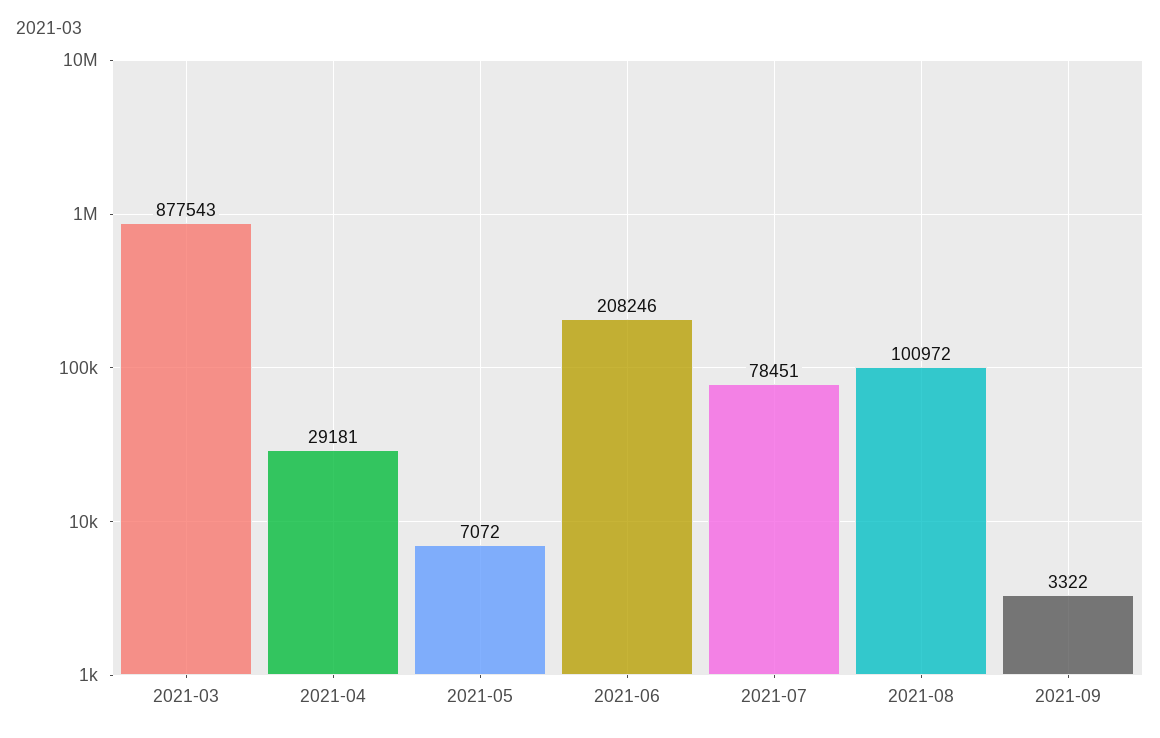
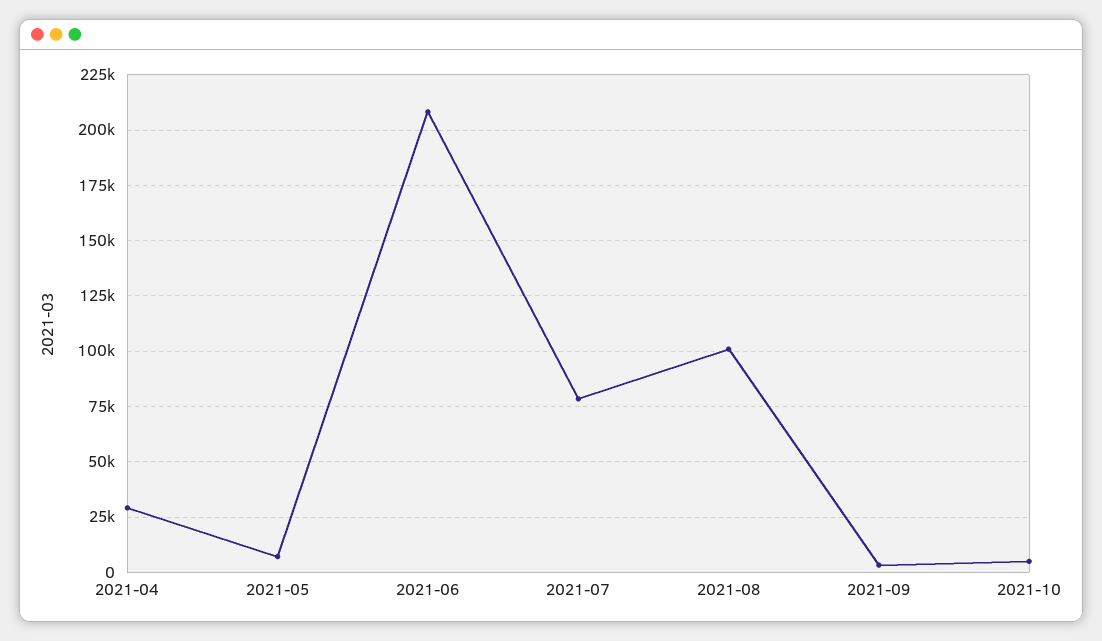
2021-03: 877543 -> none
2021-10: none -> 5000

